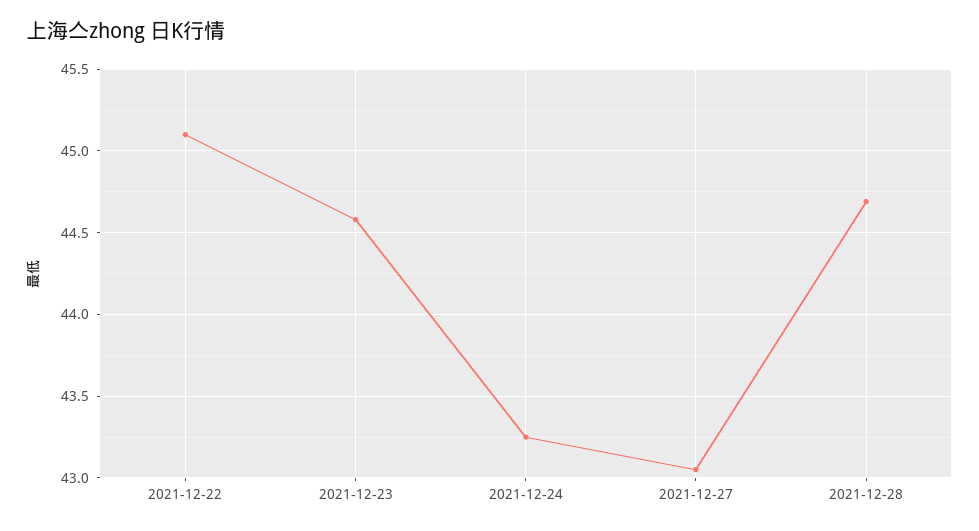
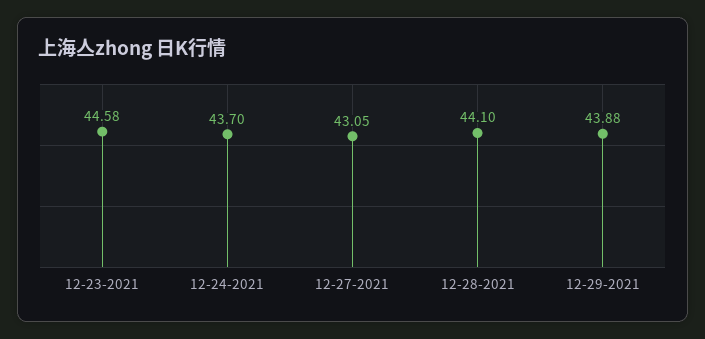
2021-12-22: 45.1 -> none
2021-12-24: 43.25 -> 43.7
2021-12-28: 44.7 -> 44.1
12-29-2021: none -> 43.88

